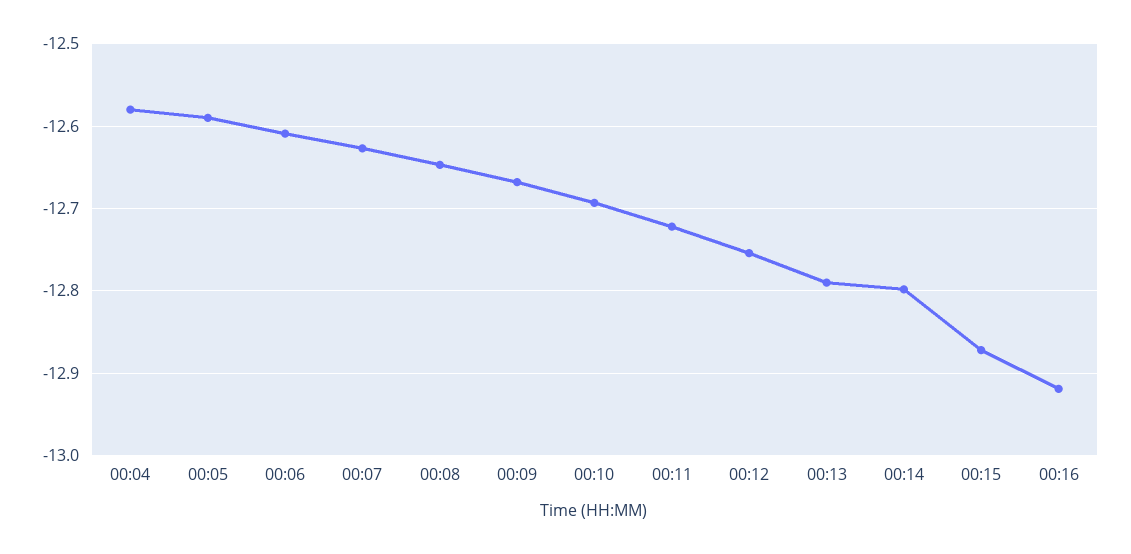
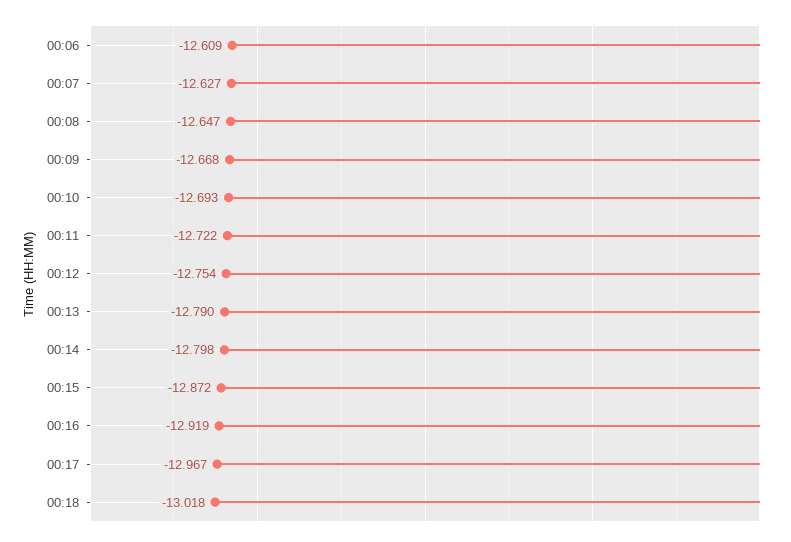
00:04: -12.58 -> none
00:05: -12.59 -> none
00:17: none -> -12.967
00:18: none -> -13.018

